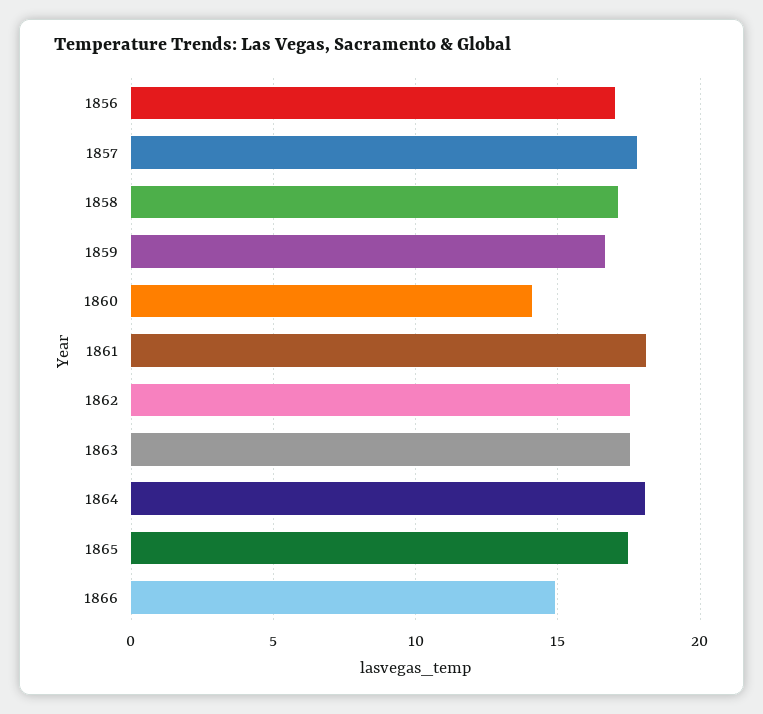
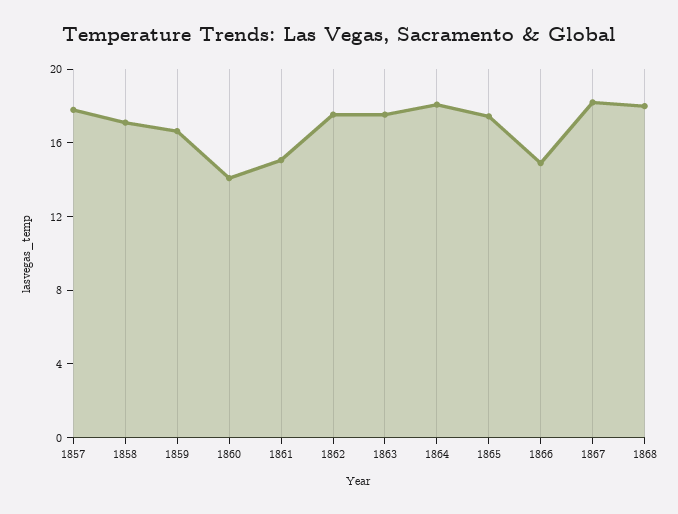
1856: 17 -> none
1861: 18 -> 15
1867: none -> 18
1868: none -> 18

